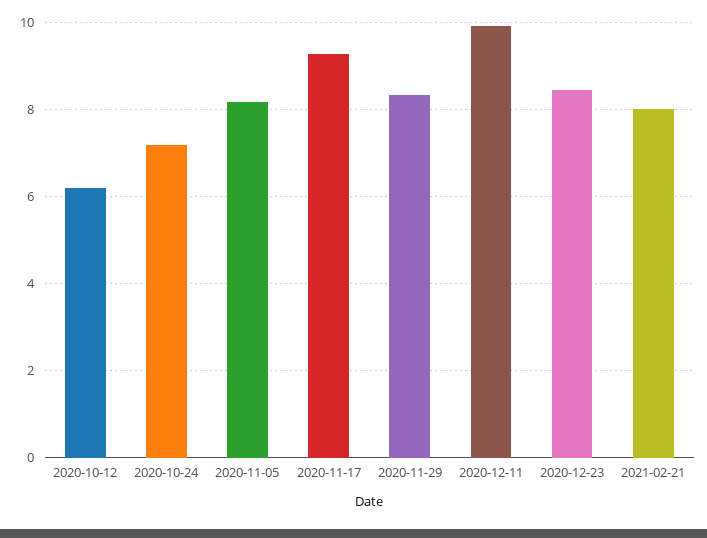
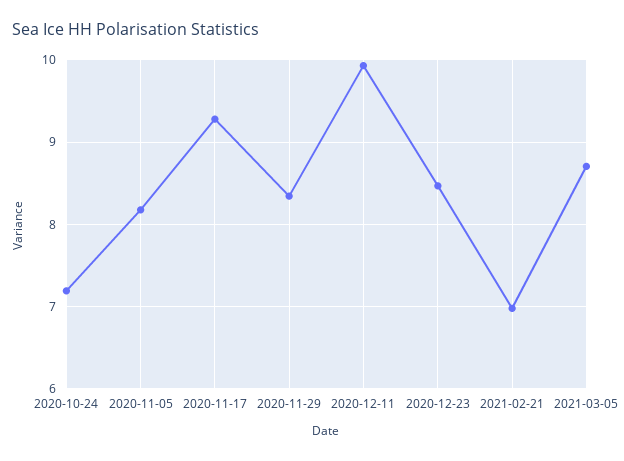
2020-10-12: 6.2 -> none
2021-02-21: 8 -> 7
2021-03-05: none -> 8.7

